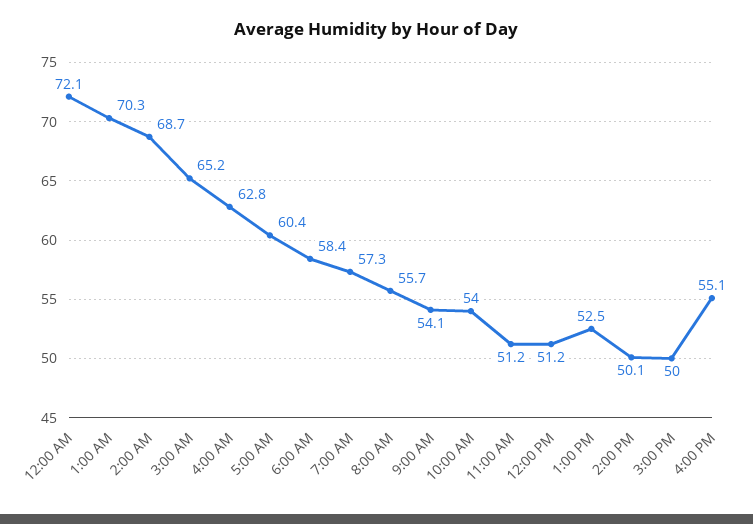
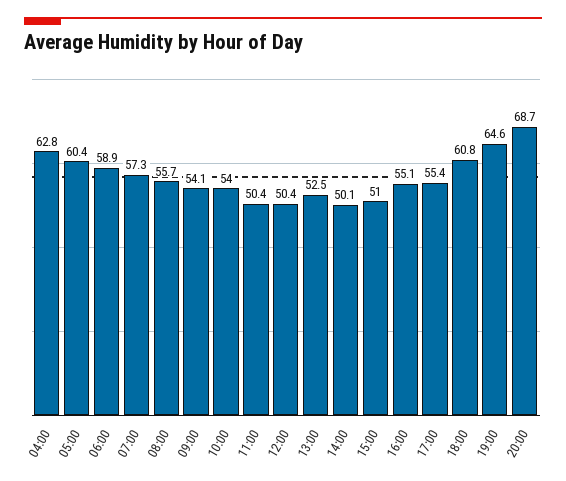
12:00 AM: 72.1 -> none
1:00 AM: 70.3 -> none
2:00 AM: 68.7 -> none
3:00 AM: 65.2 -> none
6:00 AM: 58.4 -> 58.9
11:00 AM: 51.2 -> 50.4
12:00 PM: 51.2 -> 50.4
3:00 PM: 50 -> 51
17:00: none -> 55.4
18:00: none -> 60.8
19:00: none -> 64.6
20:00: none -> 68.7

